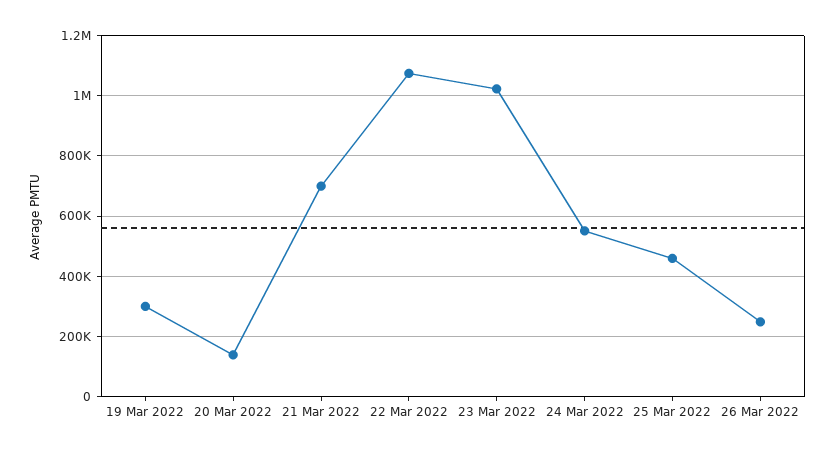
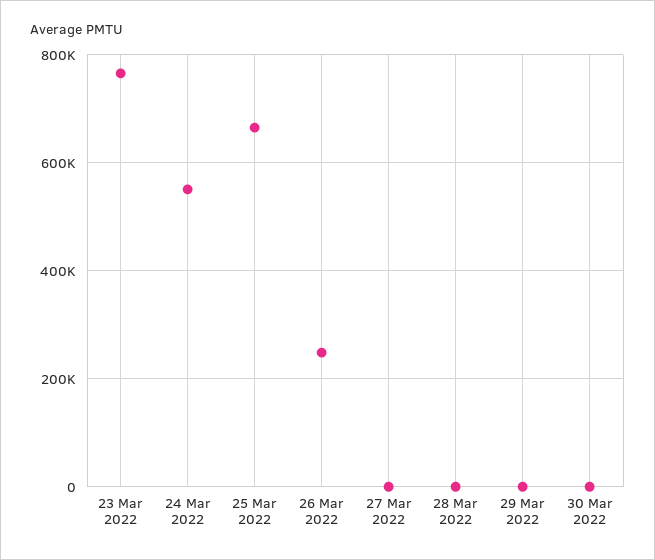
19 Mar 2022: 300000 -> none
20 Mar 2022: 140000 -> none
21 Mar 2022: 700000 -> none
22 Mar 2022: 1080000 -> none
23 Mar 2022: 1020000 -> 760000
25 Mar 2022: 460000 -> 660000
27 Mar 2022: none -> 0
28 Mar 2022: none -> 0
29 Mar 2022: none -> 0
30 Mar 2022: none -> 0

